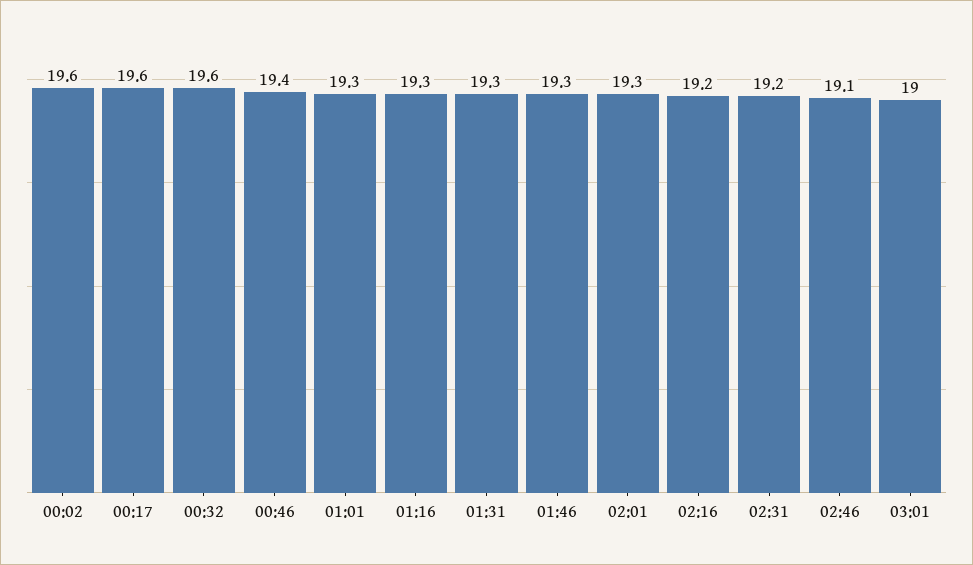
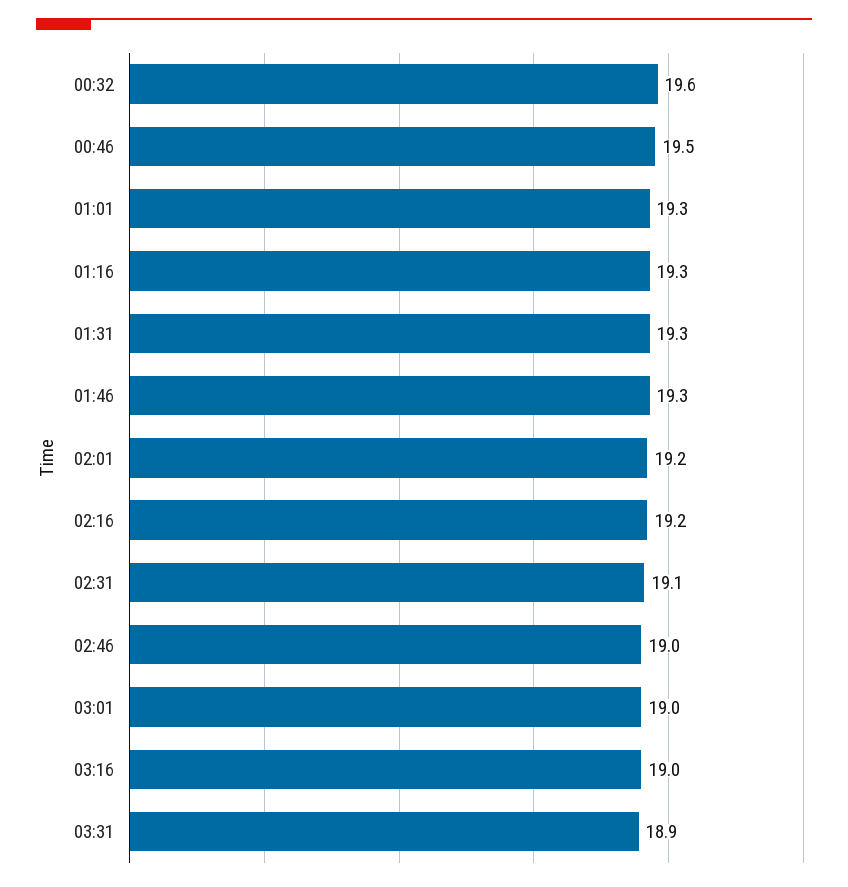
00:02: 19.6 -> none
00:17: 19.6 -> none
00:46: 19.4 -> 19.5
02:01: 19.3 -> 19.2
02:31: 19.2 -> 19.1
02:46: 19.1 -> 19
03:16: none -> 19
03:31: none -> 18.9

